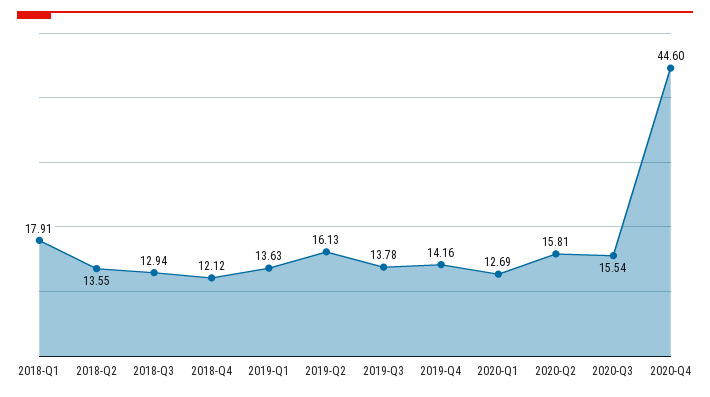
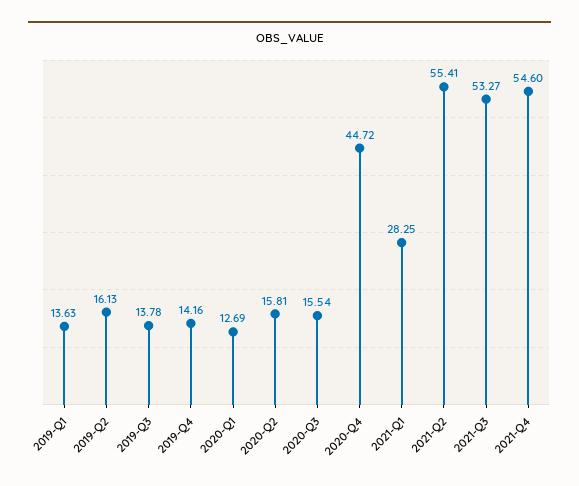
2018-Q1: 17.91 -> none
2018-Q2: 13.55 -> none
2018-Q3: 12.94 -> none
2018-Q4: 12.12 -> none
2020-Q4: 44.6 -> 44.72
2021-Q1: none -> 28.25
2021-Q2: none -> 55.41
2021-Q3: none -> 53.27
2021-Q4: none -> 54.6

